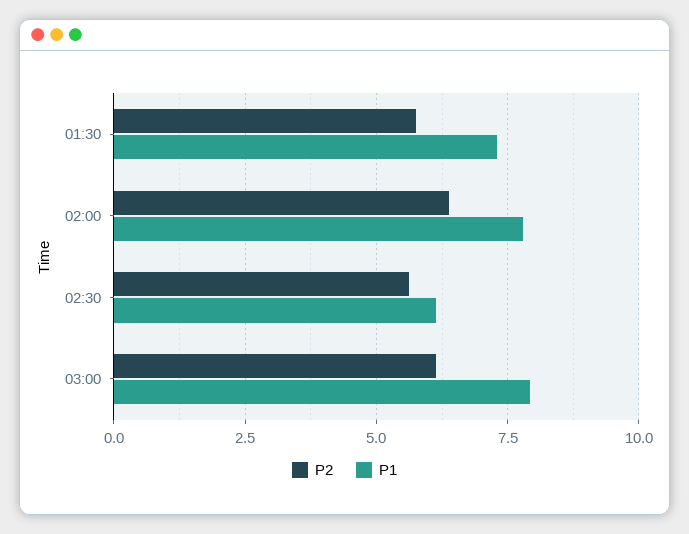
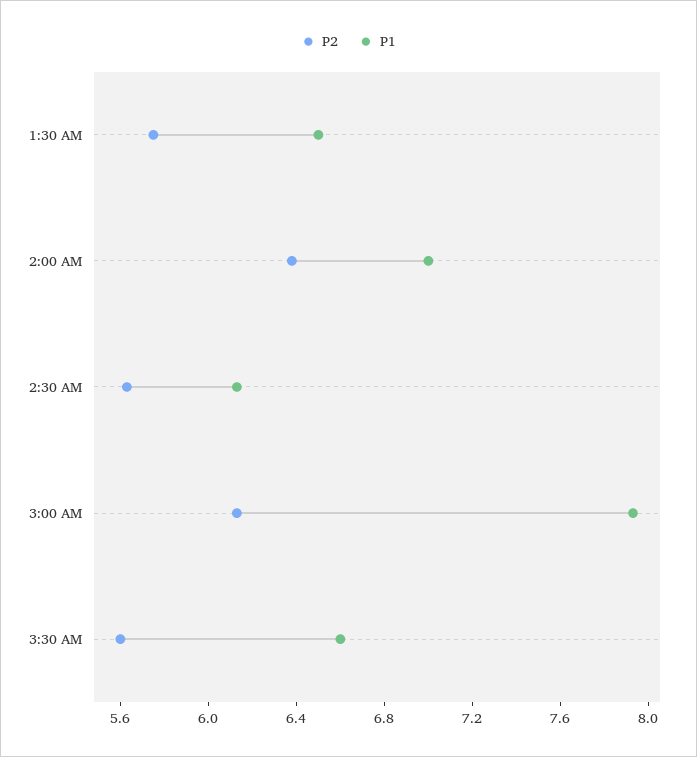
P1, 01:30: 7.25 -> 6.5
P1, 02:00: 7.75 -> 7
P2, 3:30 AM: none -> 5.6
P1, 3:30 AM: none -> 6.6

